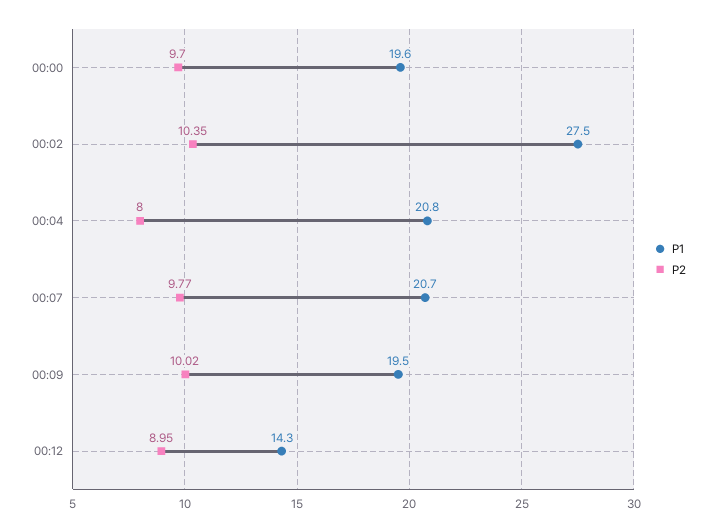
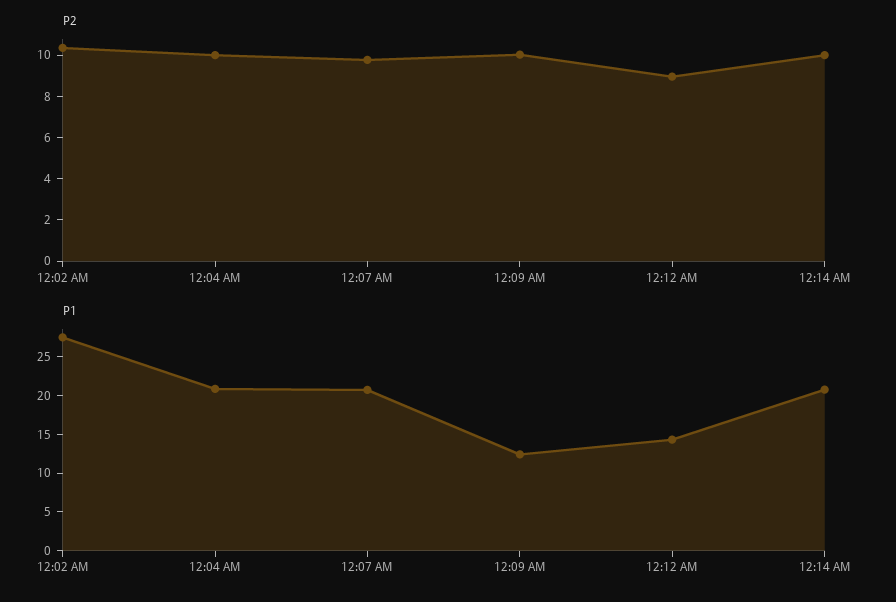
P1, 00:00: 19.6 -> none
P2, 00:00: 9.7 -> none
P2, 00:04: 8 -> 10
P1, 00:09: 19.5 -> 12.5
P2, 12:14 AM: none -> 10
P1, 12:14 AM: none -> 20

